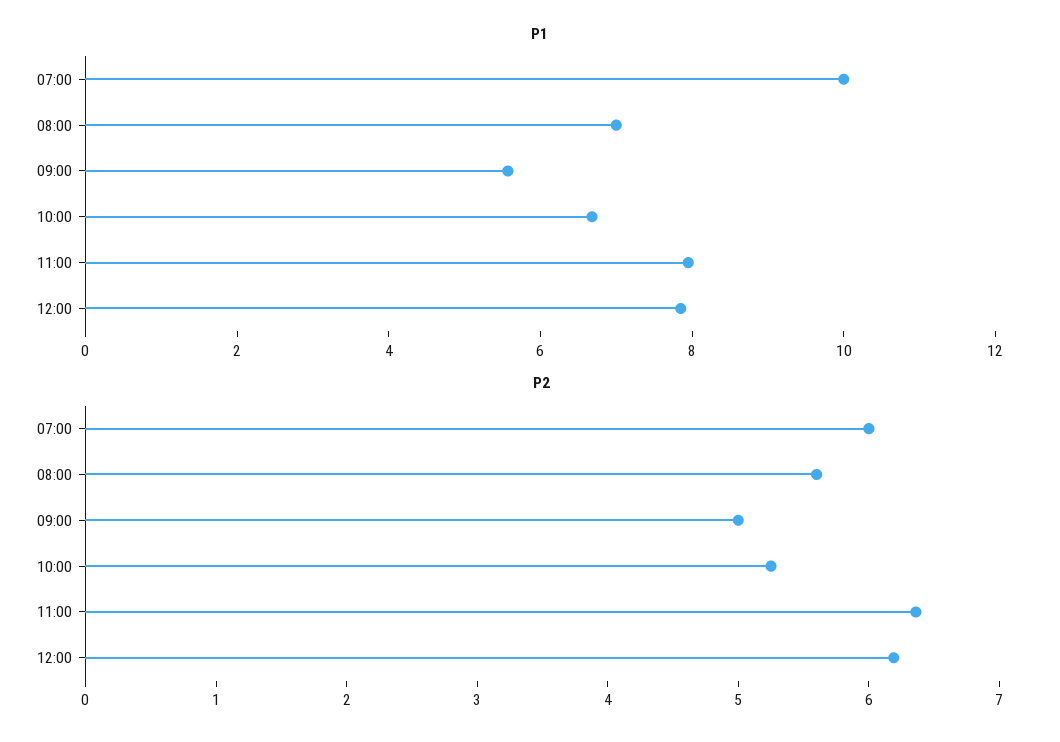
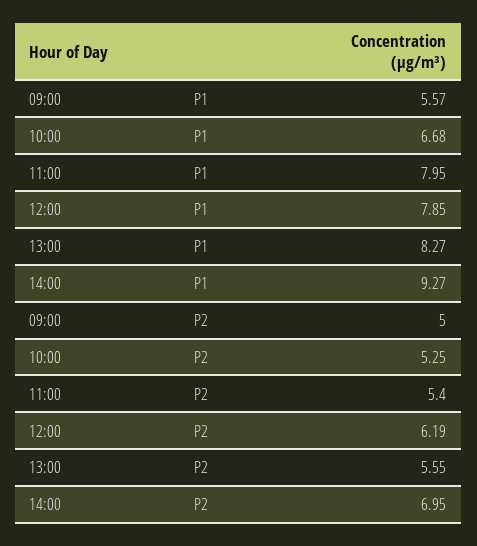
P1, 07:00: 10 -> none
P1, 08:00: 7 -> none
P2, 07:00: 6 -> none
P2, 08:00: 5.6 -> none
P2, 11:00: 6.4 -> 5.4
P1, 13:00: none -> 8.27
P1, 14:00: none -> 9.27
P2, 13:00: none -> 5.55
P2, 14:00: none -> 6.95

